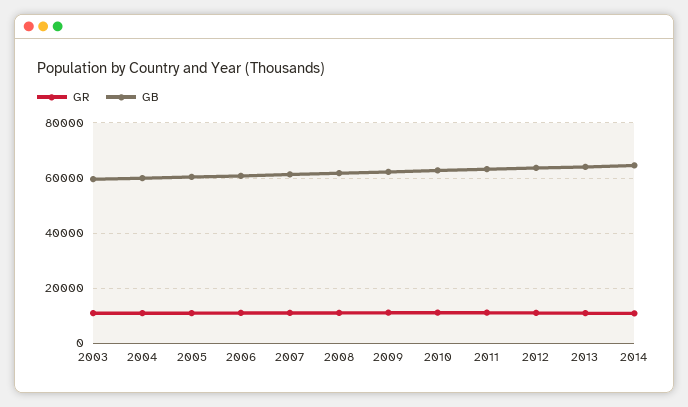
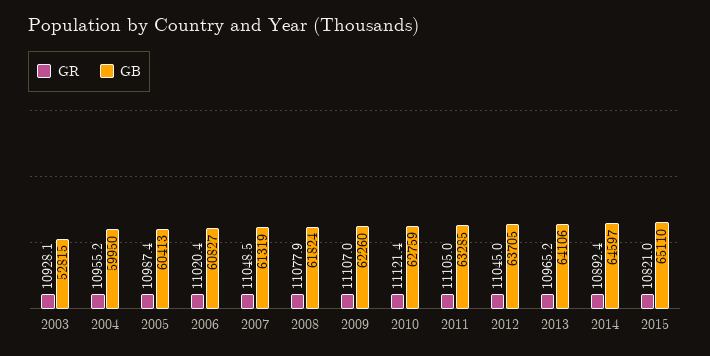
GB, 2003: 60000 -> 52815
GR, 2015: none -> 10821
GB, 2015: none -> 65110

